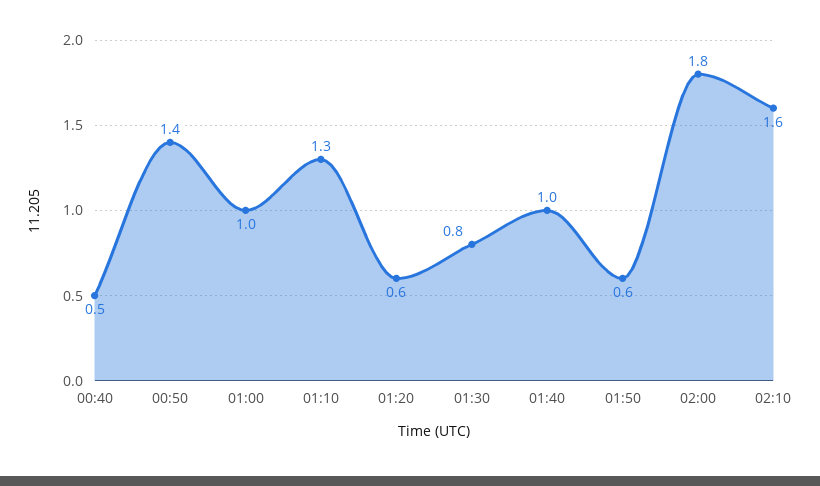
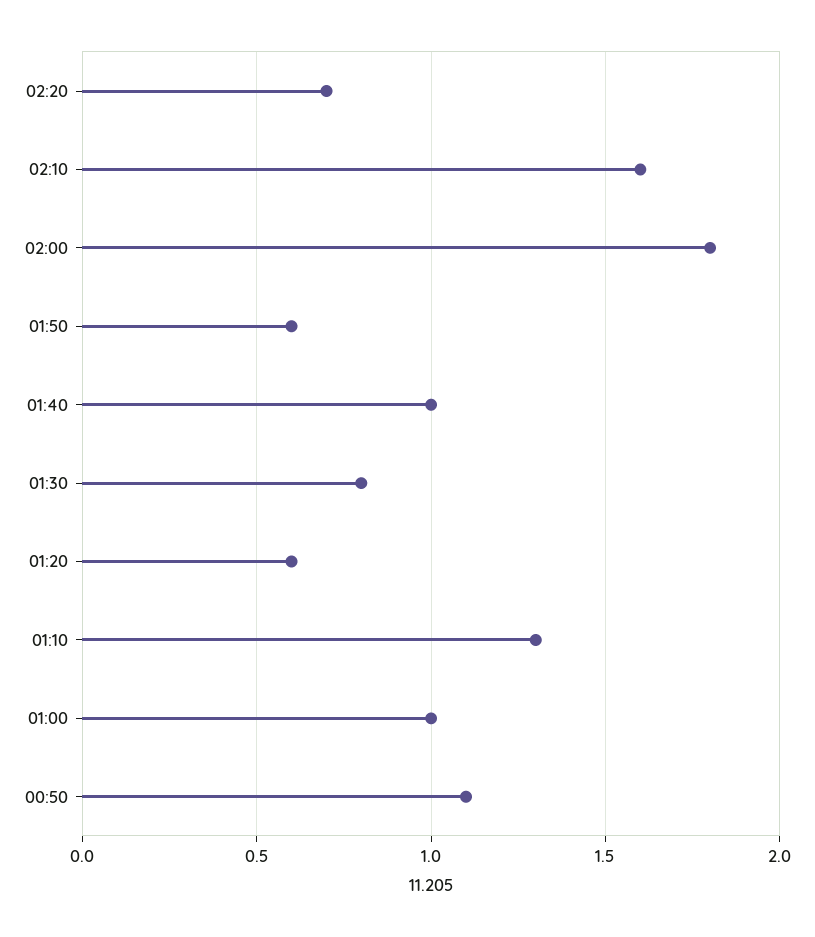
00:40: 0.5 -> none
00:50: 1.4 -> 1.1
02:20: none -> 0.7

